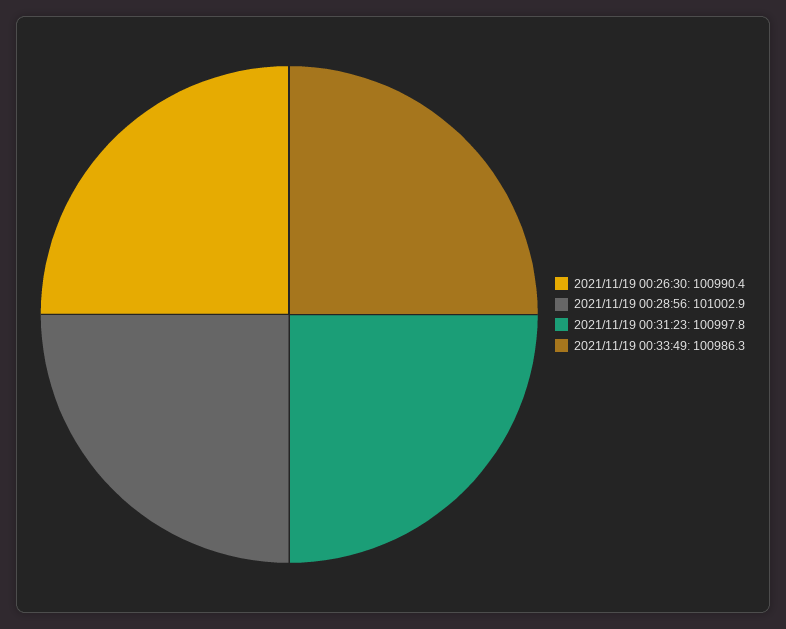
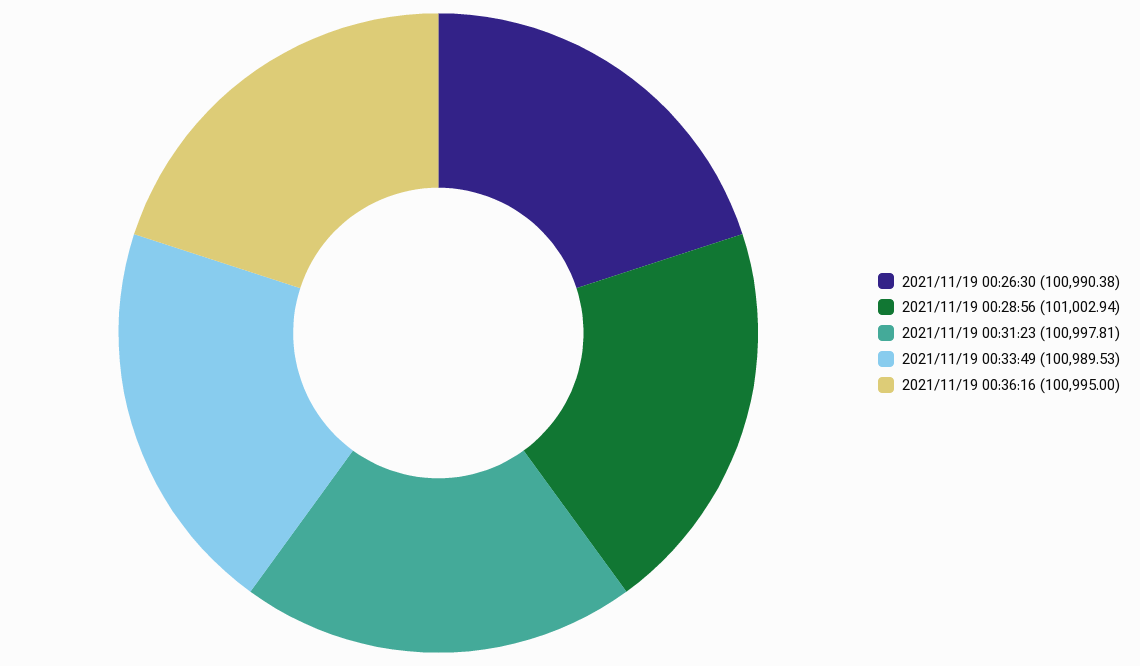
2021/11/19 00:33:49: 100986.3 -> 100989.53
2021/11/19 00:36:16: none -> 100995

